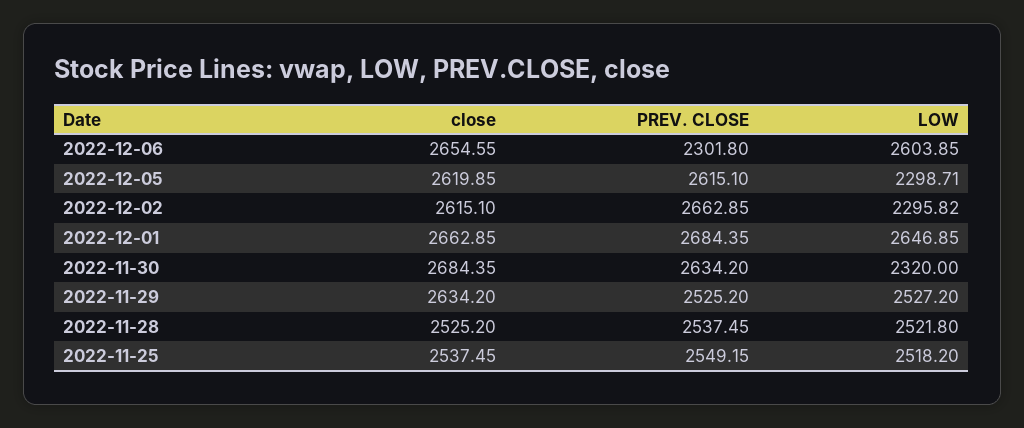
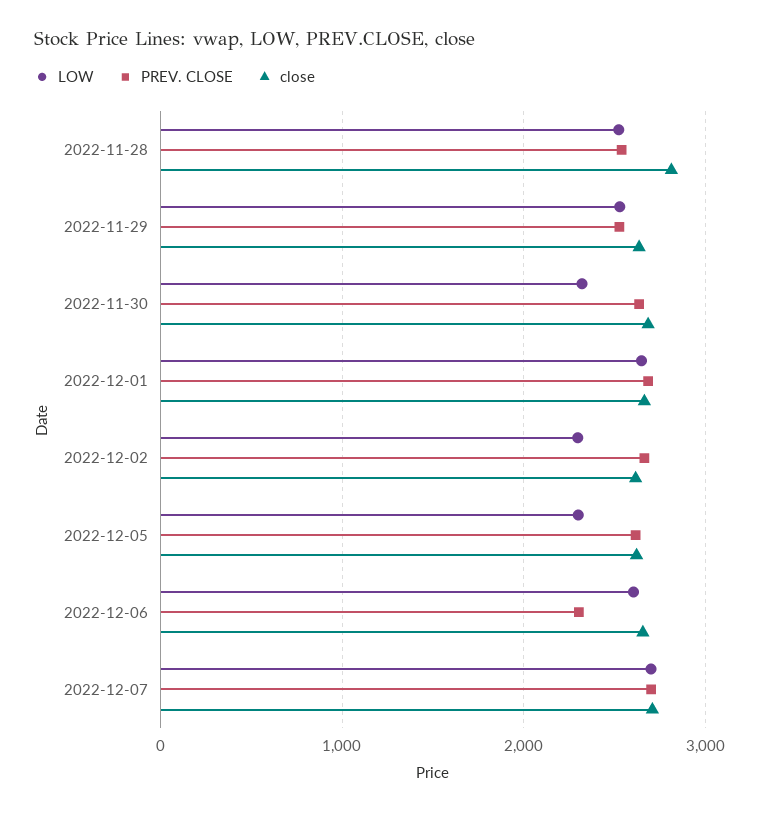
close, 2022-11-28: 2525.2 -> 2800
close, 2022-11-25: 2537.45 -> none
PREV. CLOSE, 2022-11-25: 2549.15 -> none
LOW, 2022-11-25: 2518.2 -> none
LOW, 2022-12-07: none -> 2700
PREV. CLOSE, 2022-12-07: none -> 2700
close, 2022-12-07: none -> 2700

